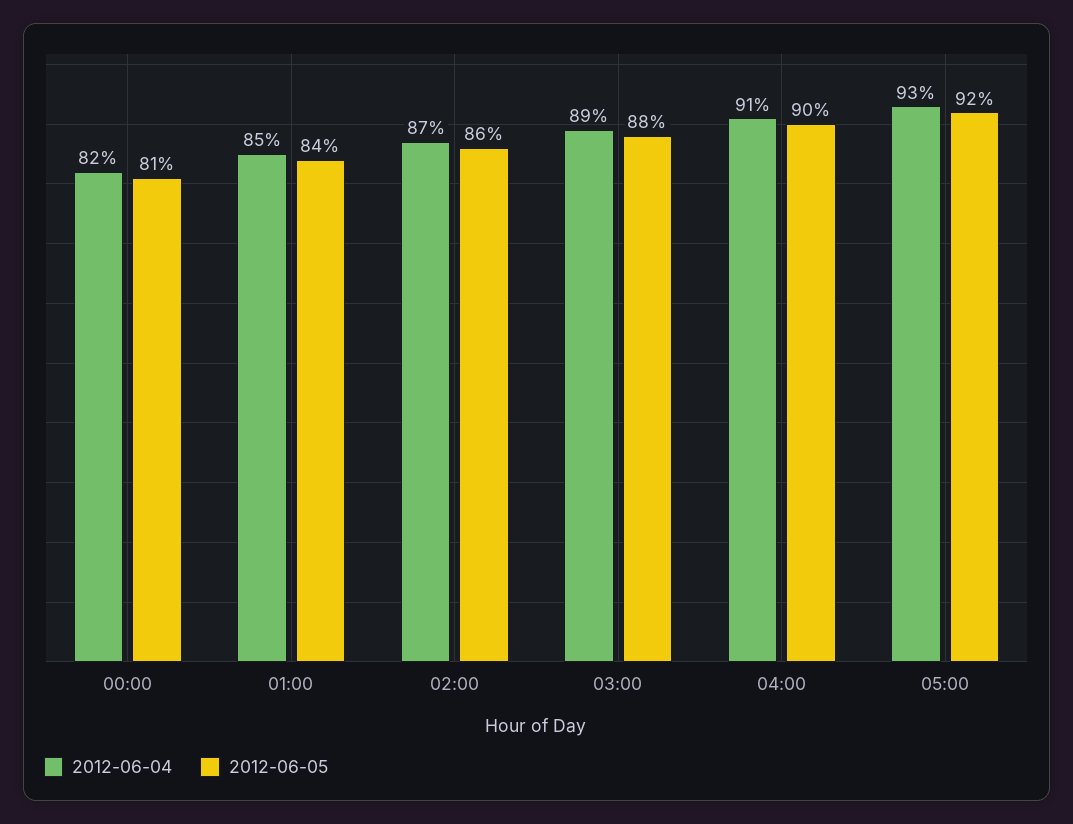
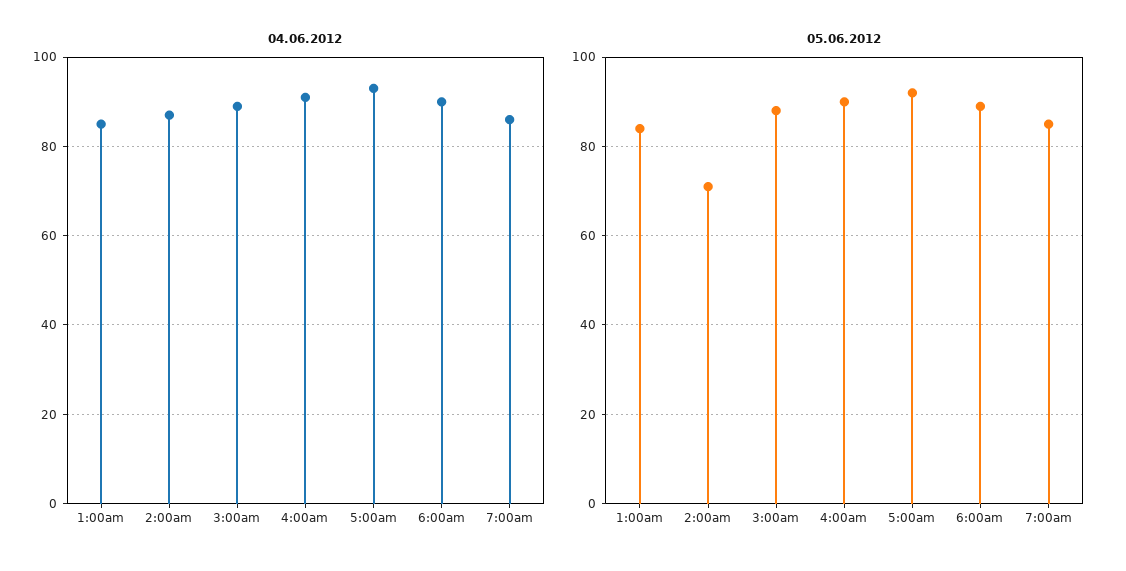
2012-06-04, 00:00: 82 -> none
2012-06-05, 00:00: 81 -> none
2012-06-05, 02:00: 86 -> 70
2012-06-04, 6:00am: none -> 90
2012-06-04, 7:00am: none -> 85
2012-06-05, 6:00am: none -> 90
2012-06-05, 7:00am: none -> 85

